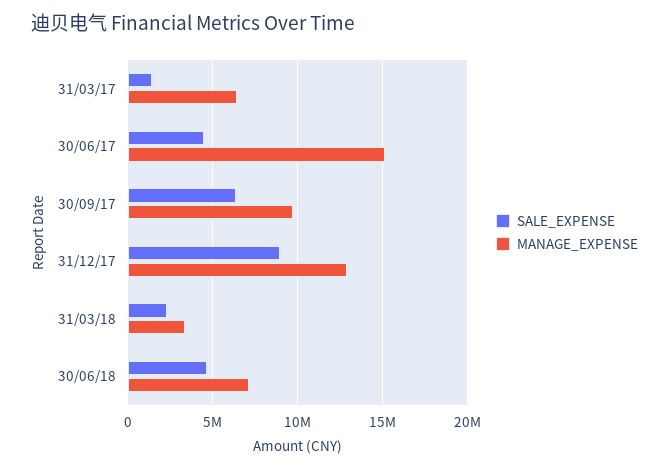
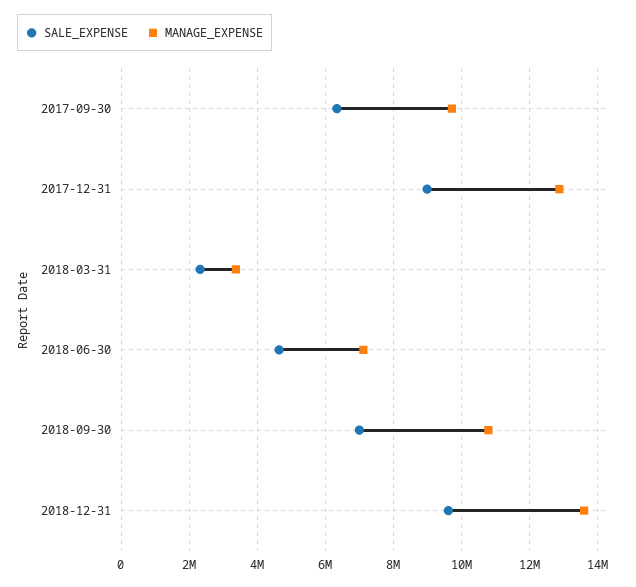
SALE_EXPENSE, 31/03/17: 1500000 -> none
MANAGE_EXPENSE, 31/03/17: 6500000 -> none
SALE_EXPENSE, 30/06/17: 4500000 -> none
MANAGE_EXPENSE, 30/06/17: 15000000 -> none
SALE_EXPENSE, 2018-09-30: none -> 7000000
MANAGE_EXPENSE, 2018-09-30: none -> 10800000
SALE_EXPENSE, 2018-12-31: none -> 9600000
MANAGE_EXPENSE, 2018-12-31: none -> 13600000

